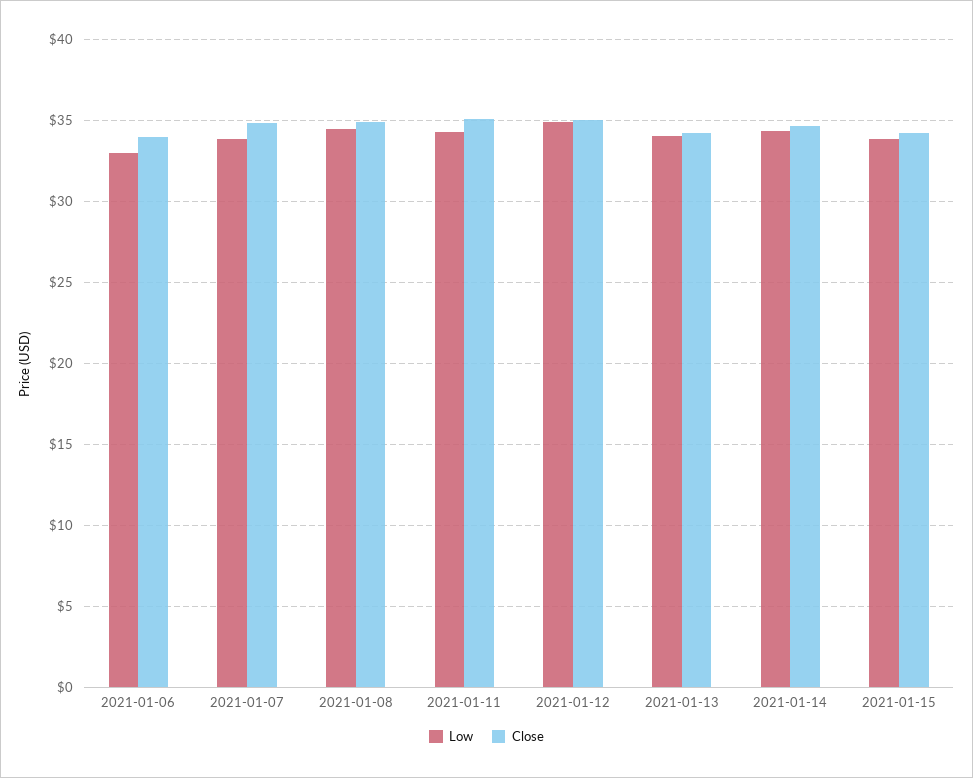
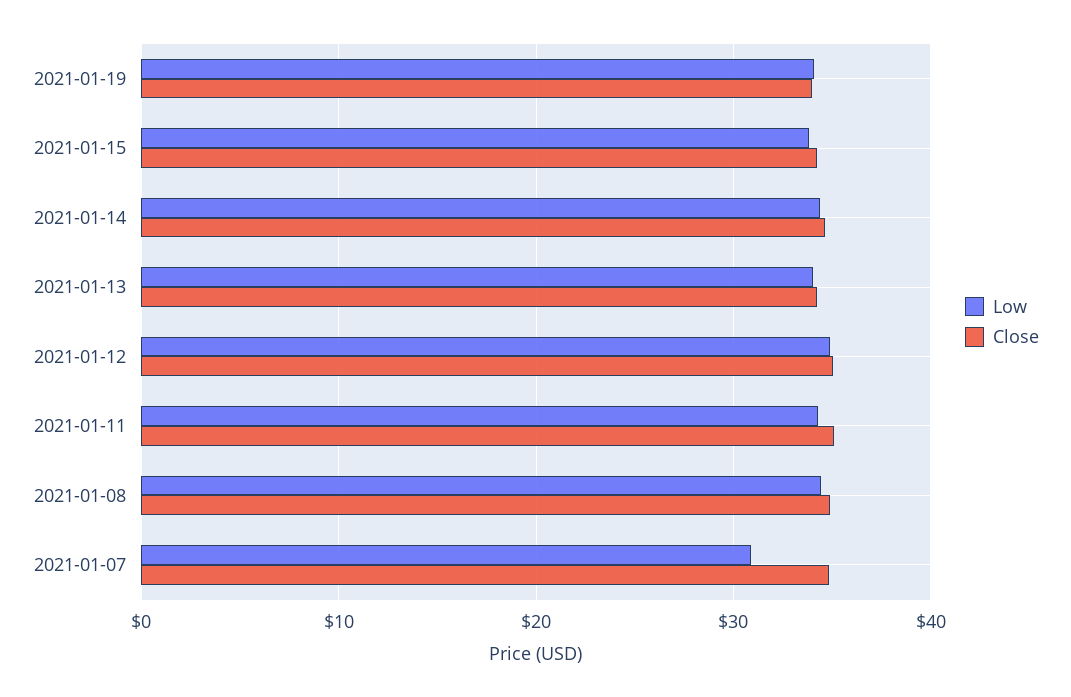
Low, 2021-01-06: 33 -> none
Close, 2021-01-06: 34 -> none
Low, 2021-01-07: 34 -> 31
Low, 2021-01-19: none -> 34
Close, 2021-01-19: none -> 34

